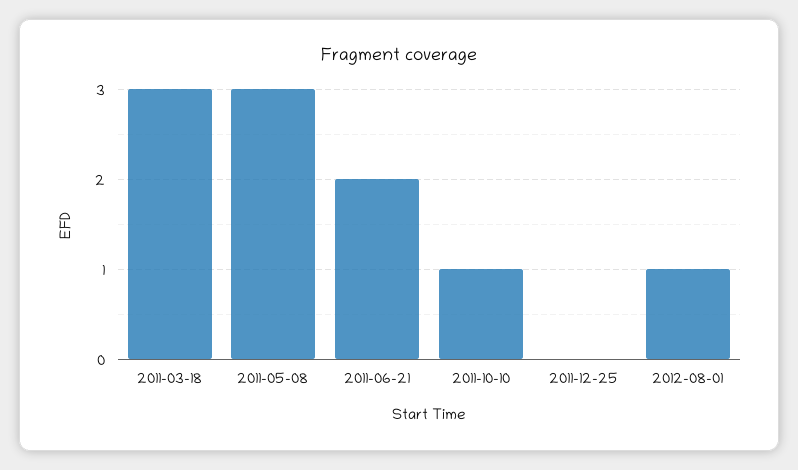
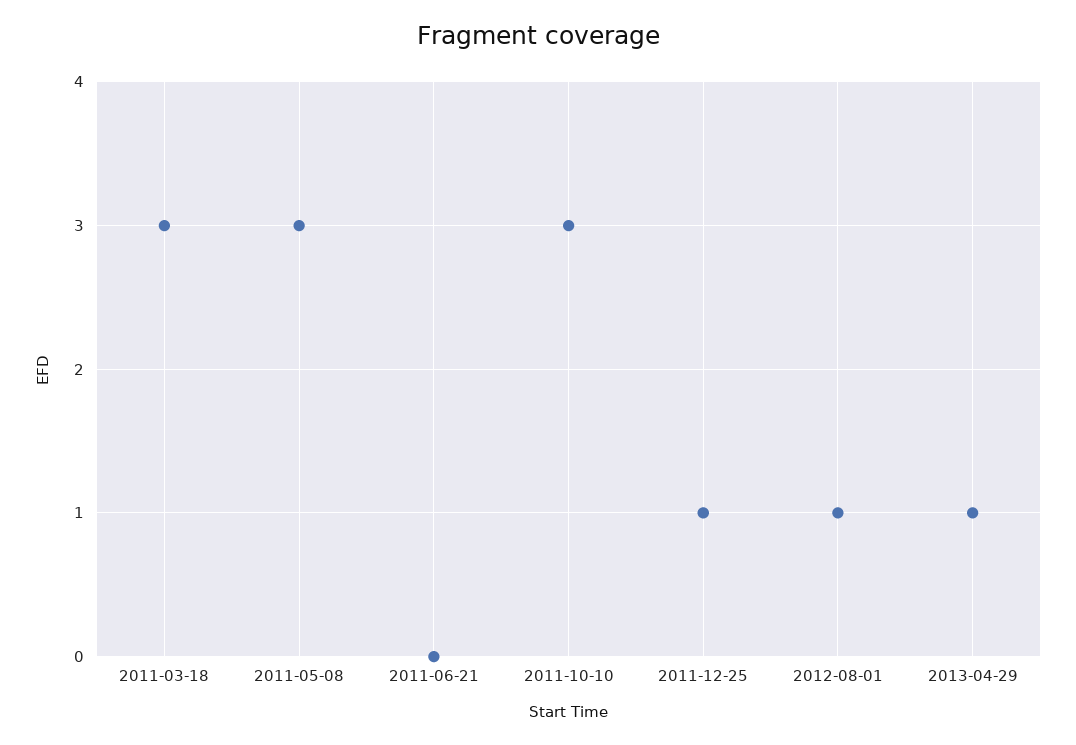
2011-06-21: 2 -> 0
2011-10-10: 1 -> 3
2011-12-25: 0 -> 1
2013-04-29: none -> 1

